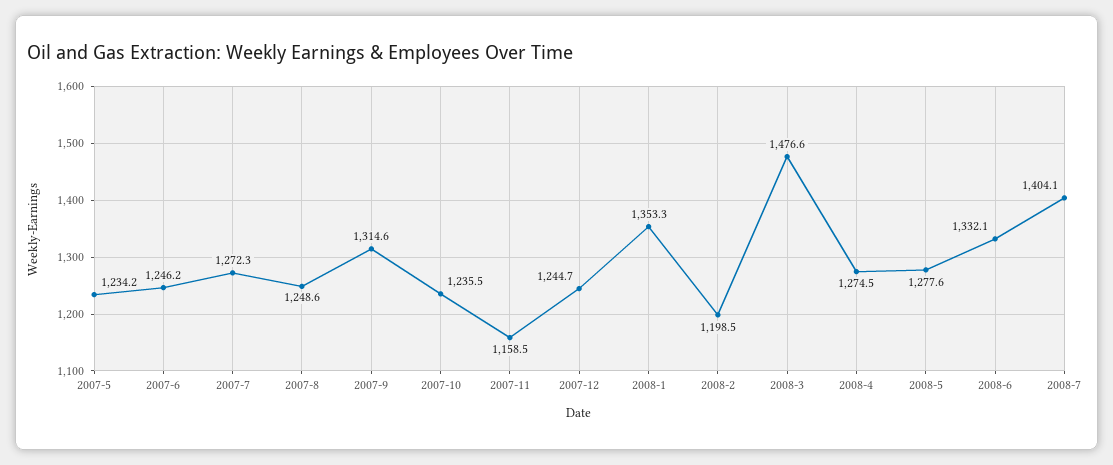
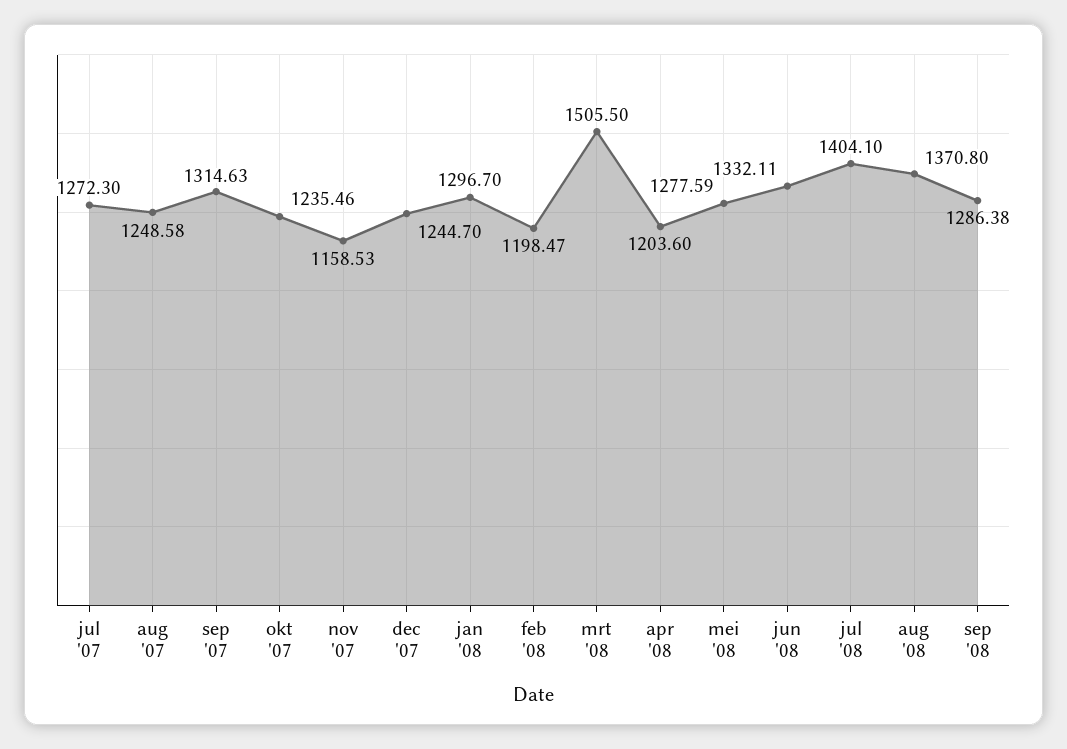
2007-5: 1234.2 -> none
2007-6: 1246.2 -> none
2008-1: 1353.3 -> 1296.7
2008-3: 1476.6 -> 1505.5
2008-4: 1274.5 -> 1203.6
aug '08: none -> 1370.8
sep '08: none -> 1286.38

